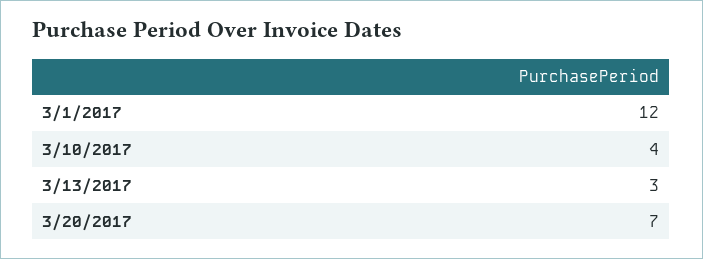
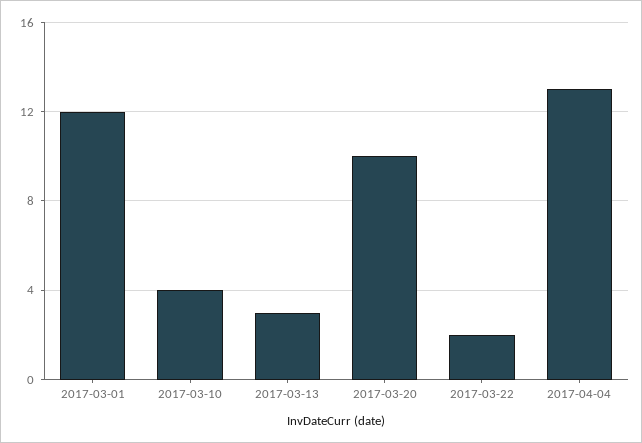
3/20/2017: 7 -> 10
2017-03-22: none -> 2
2017-04-04: none -> 13

